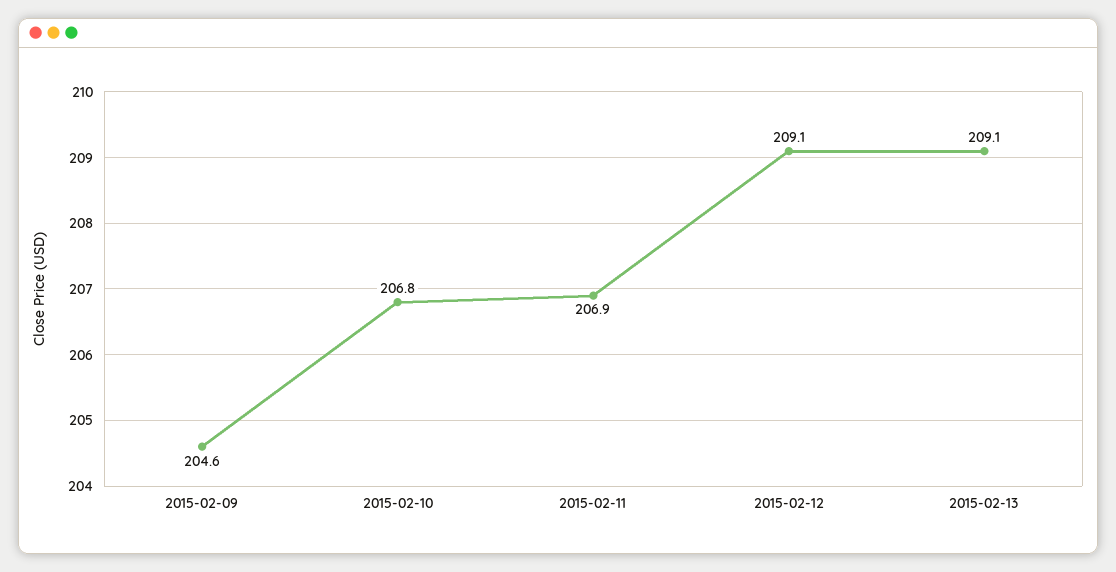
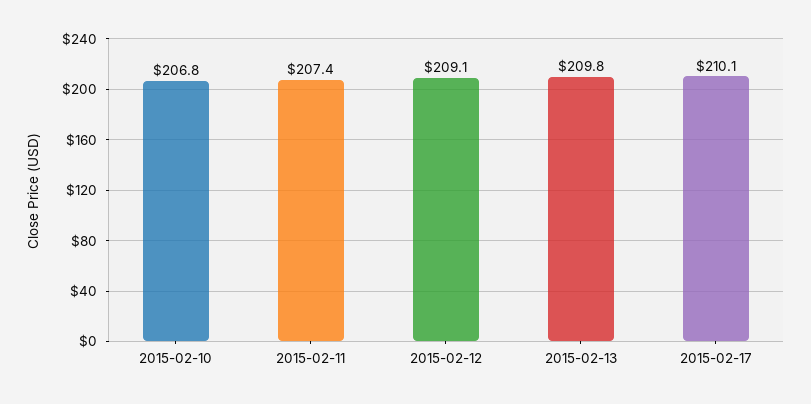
2015-02-09: 204.6 -> none
2015-02-11: 206.9 -> 207.4
2015-02-13: 209.1 -> 209.8
2015-02-17: none -> 210.1

